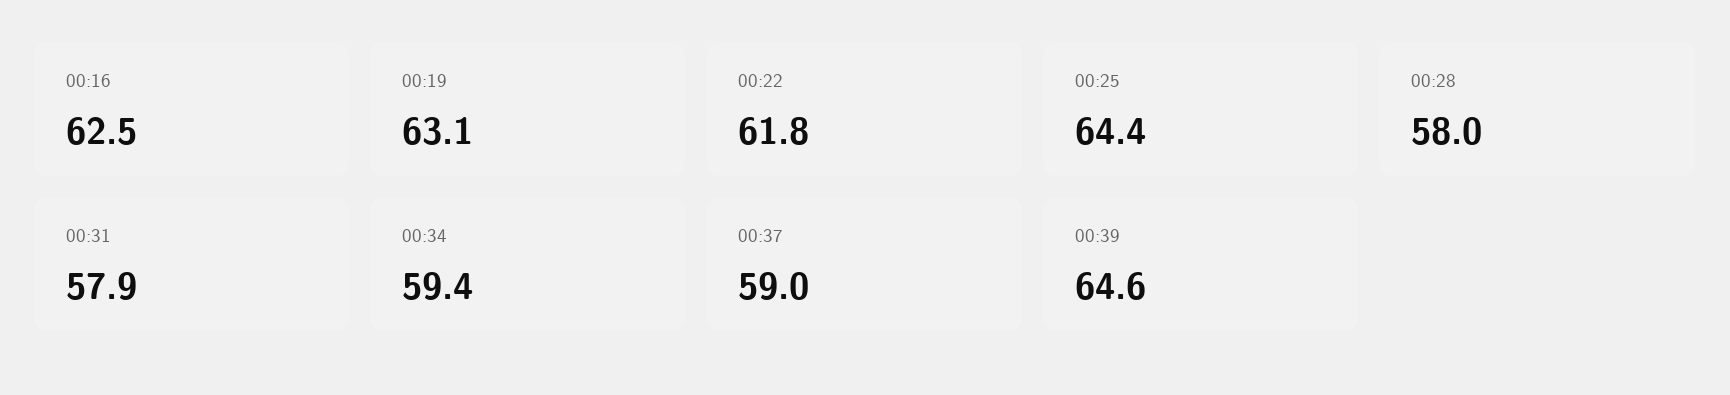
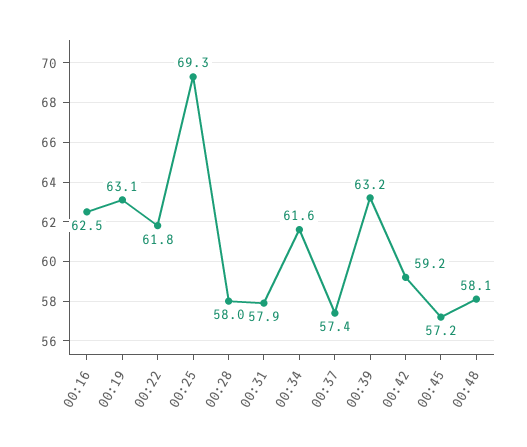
00:25: 64.4 -> 69.3
00:34: 59.4 -> 61.6
00:37: 59 -> 57.4
00:39: 64.6 -> 63.2
00:42: none -> 59.2
00:45: none -> 57.2
00:48: none -> 58.1

